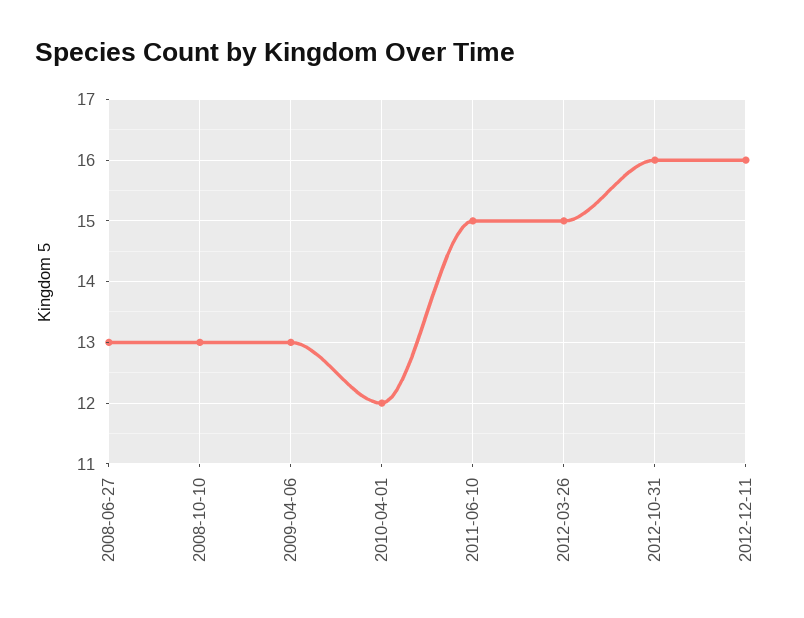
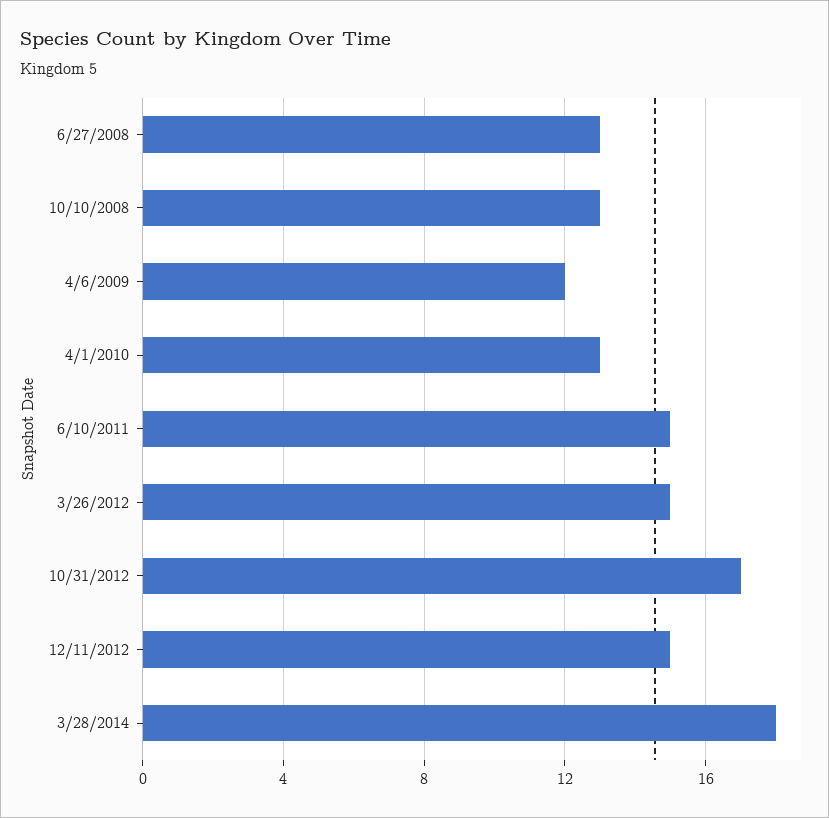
2009-04-06: 13 -> 12
2010-04-01: 12 -> 13
2012-10-31: 16 -> 17
2012-12-11: 16 -> 15
3/28/2014: none -> 18

